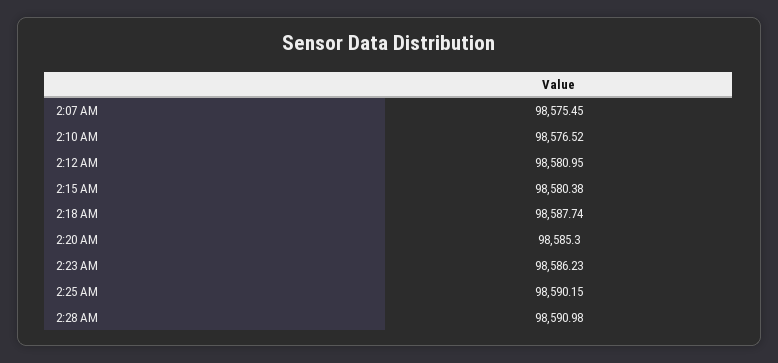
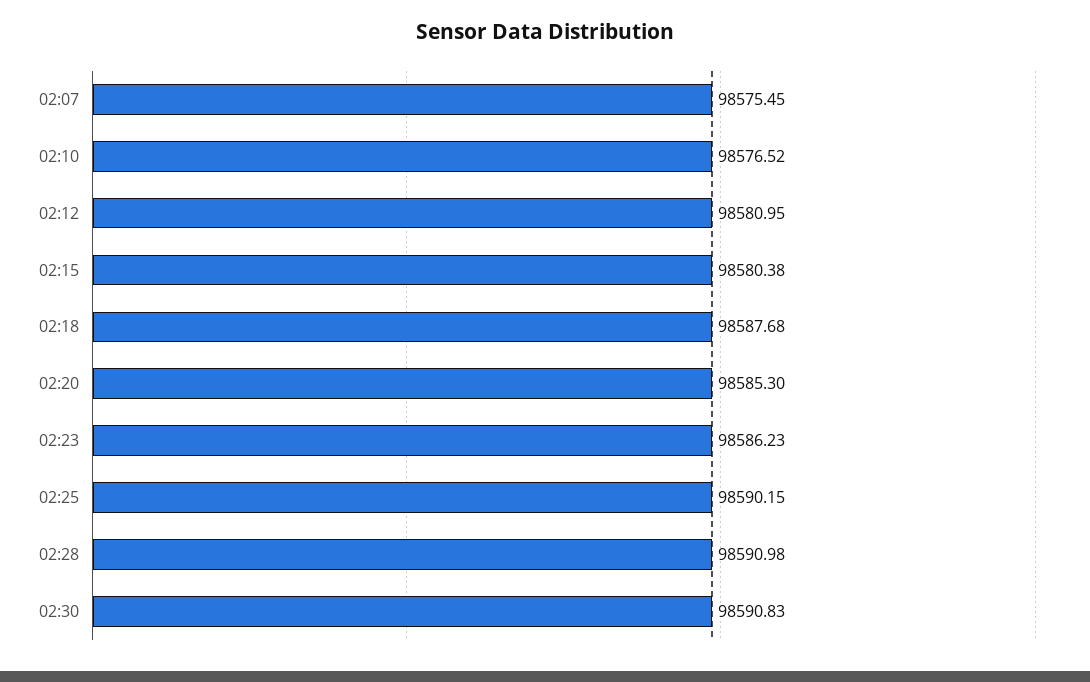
2:18 AM: 98587.74 -> 98587.68
02:30: none -> 98590.83

